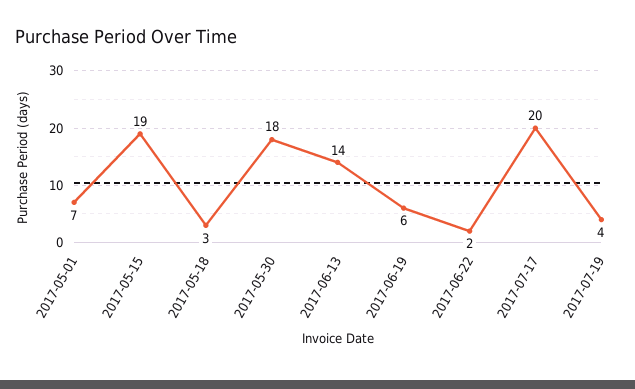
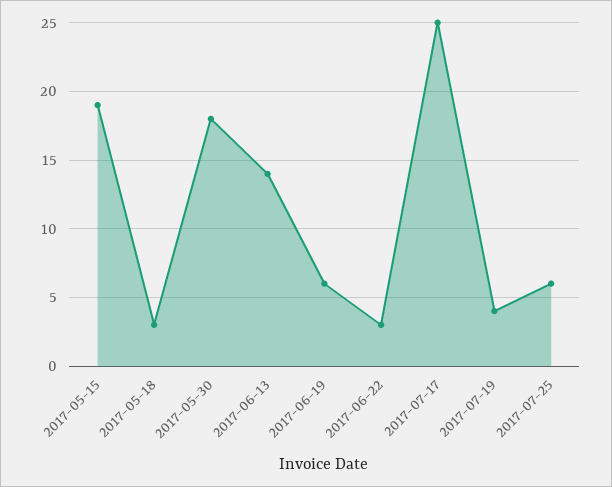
2017-05-01: 7 -> none
2017-06-22: 2 -> 3
2017-07-17: 20 -> 25
2017-07-25: none -> 6

